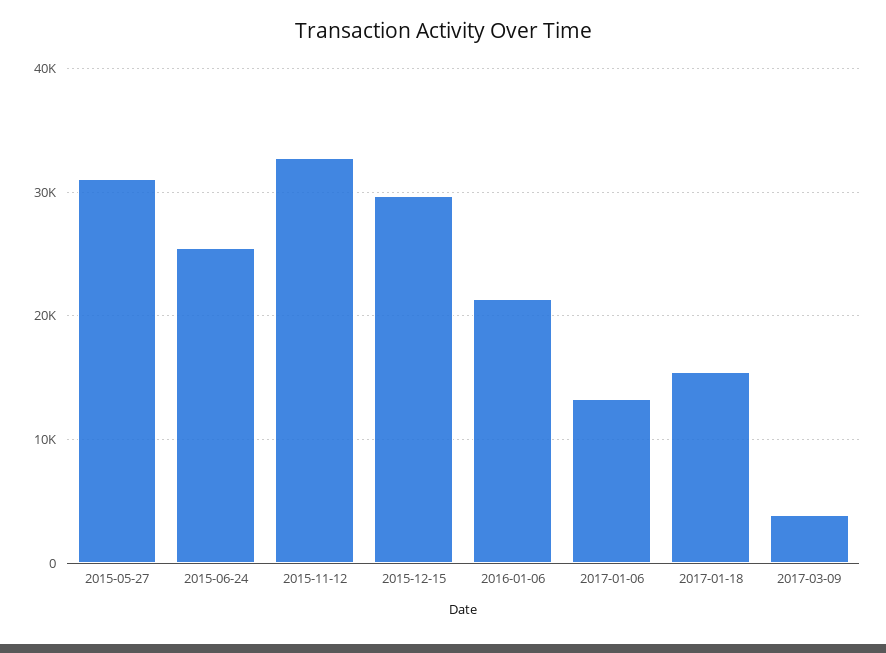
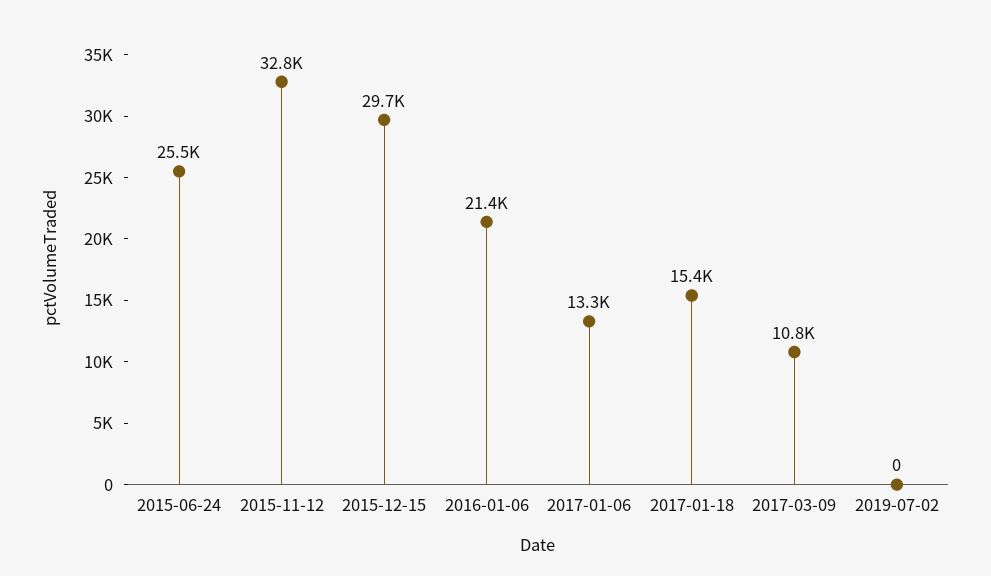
2015-05-27: 31000 -> none
2017-03-09: 4000 -> 10800
2019-07-02: none -> 0

